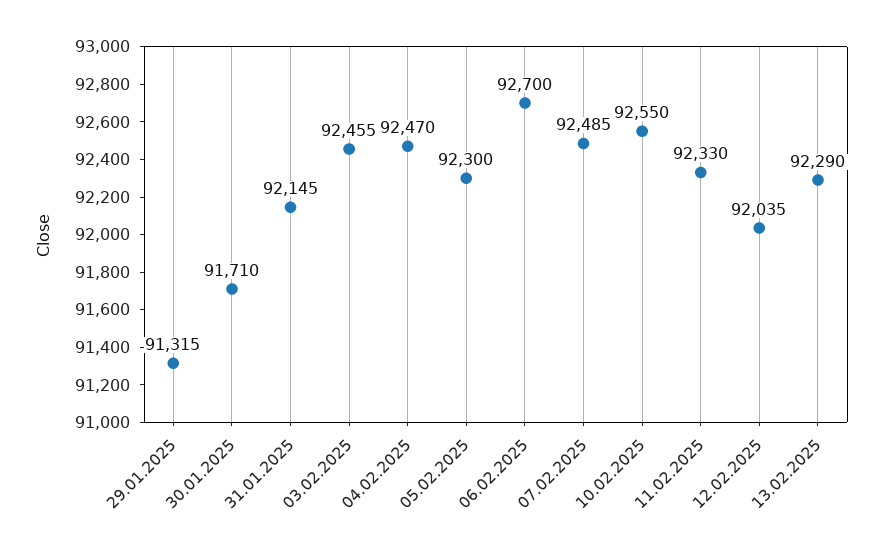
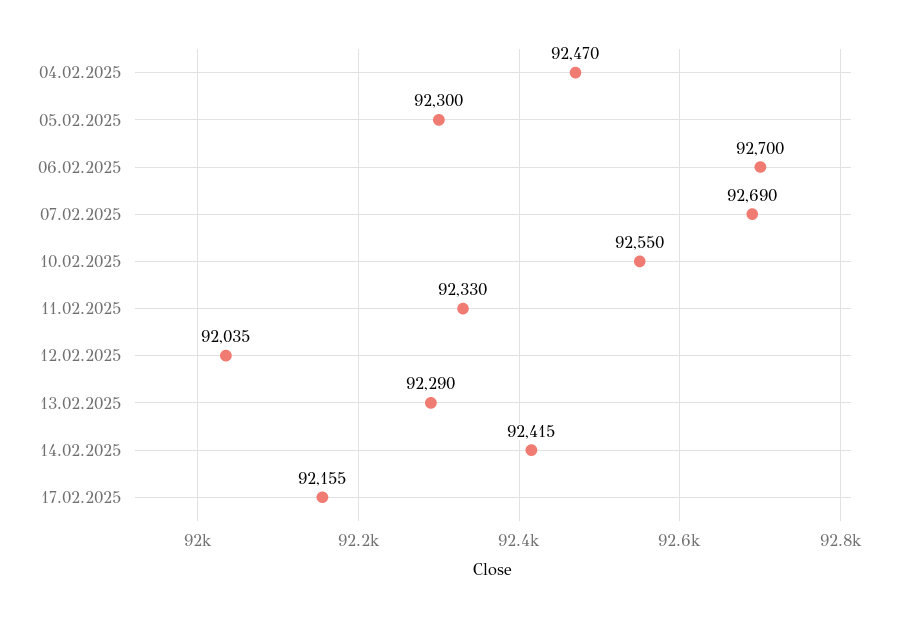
29.01.2025: 91315 -> none
30.01.2025: 91710 -> none
31.01.2025: 92145 -> none
03.02.2025: 92455 -> none
07.02.2025: 92485 -> 92690
14.02.2025: none -> 92415
17.02.2025: none -> 92155

